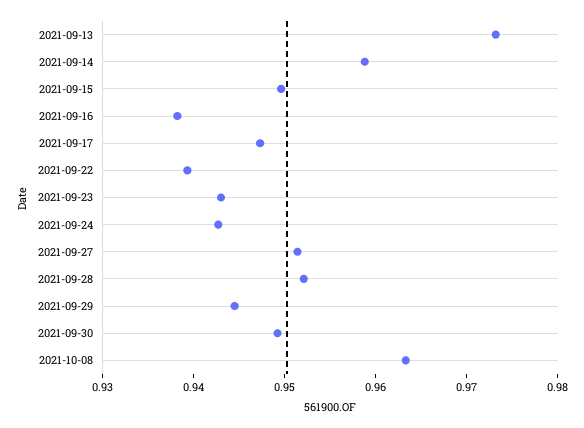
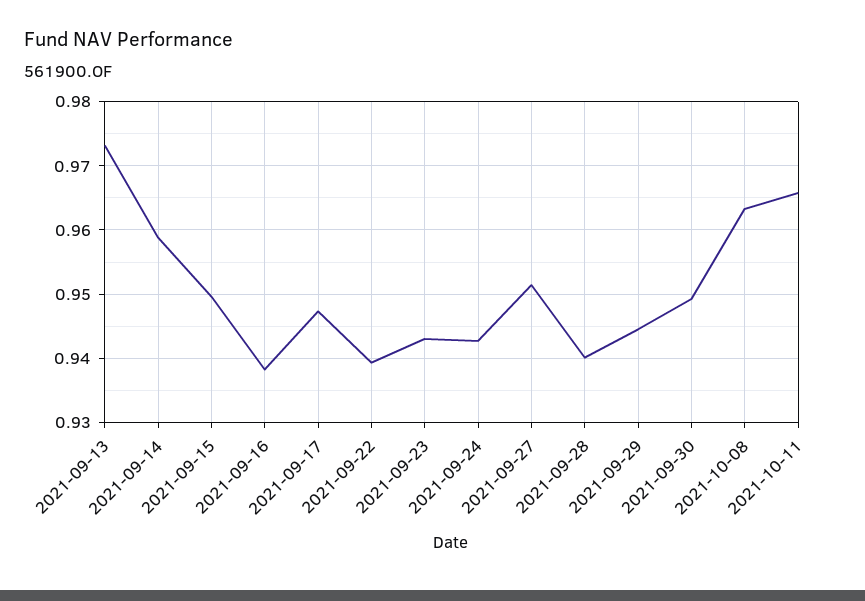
2021-09-28: 0.952 -> 0.94
2021-10-11: none -> 0.966

